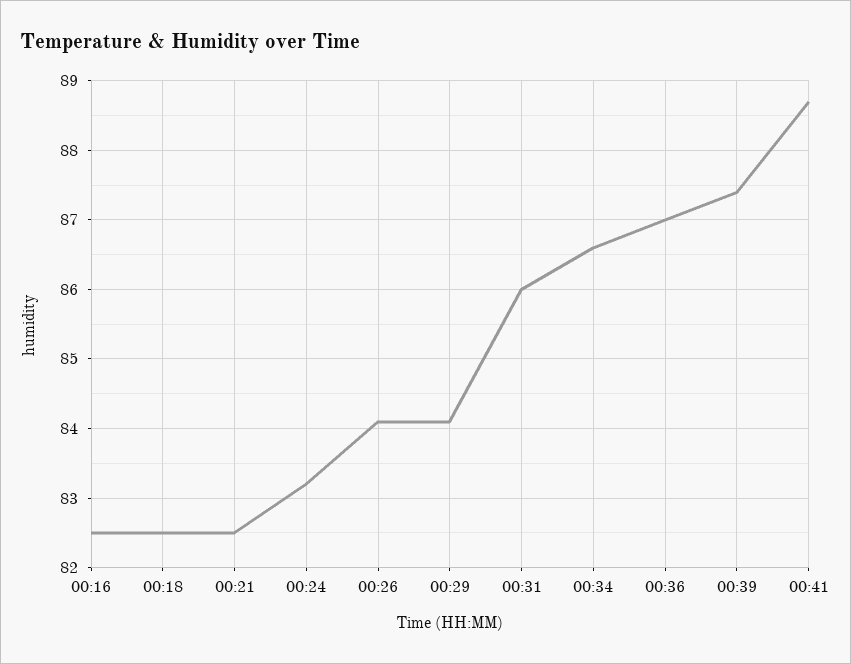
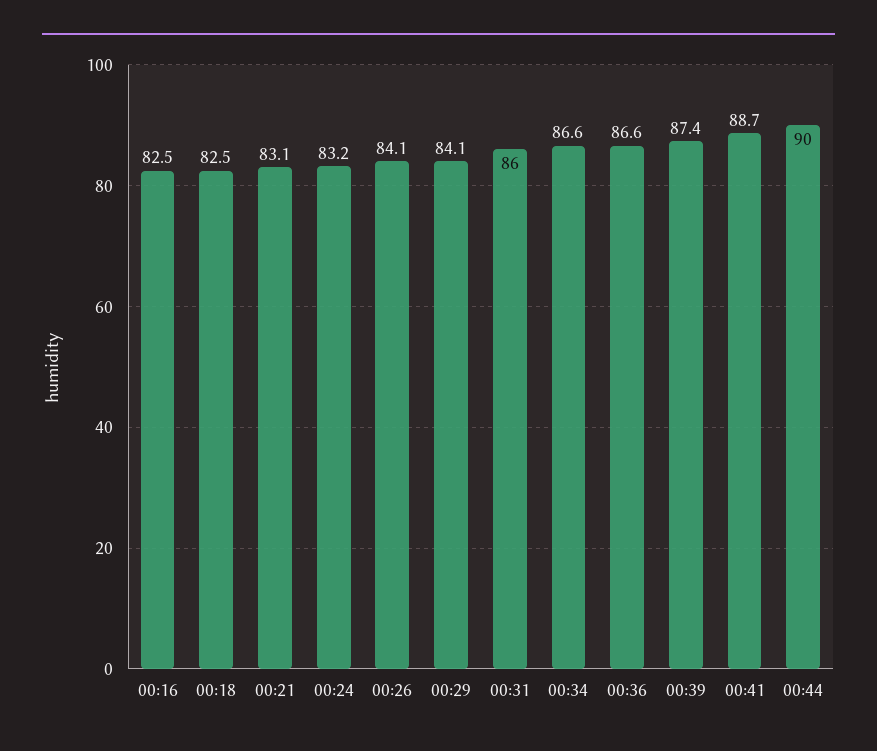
00:21: 82.5 -> 83.1
00:36: 87 -> 86.6
00:44: none -> 90

